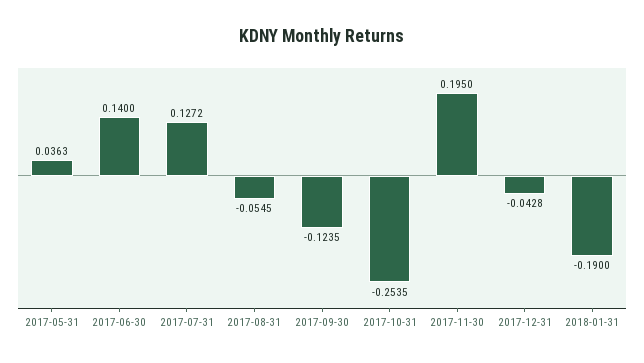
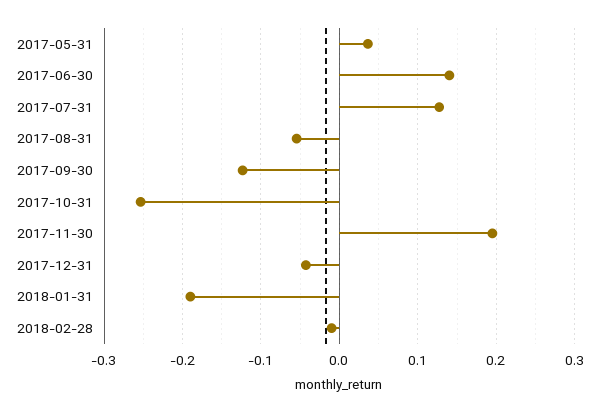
2018-02-28: none -> -0.01

